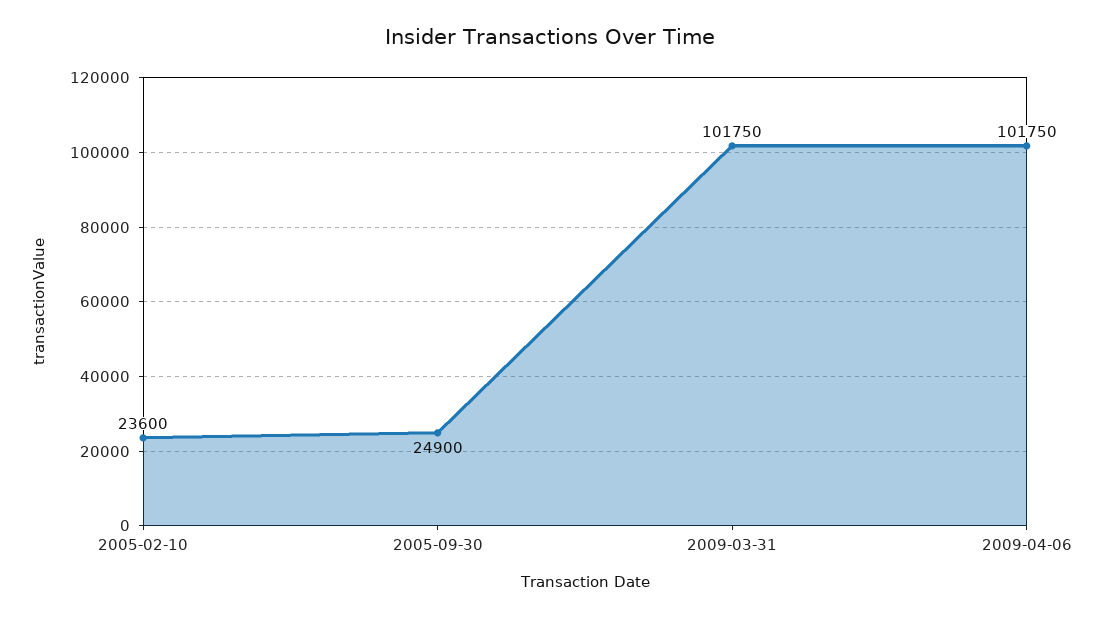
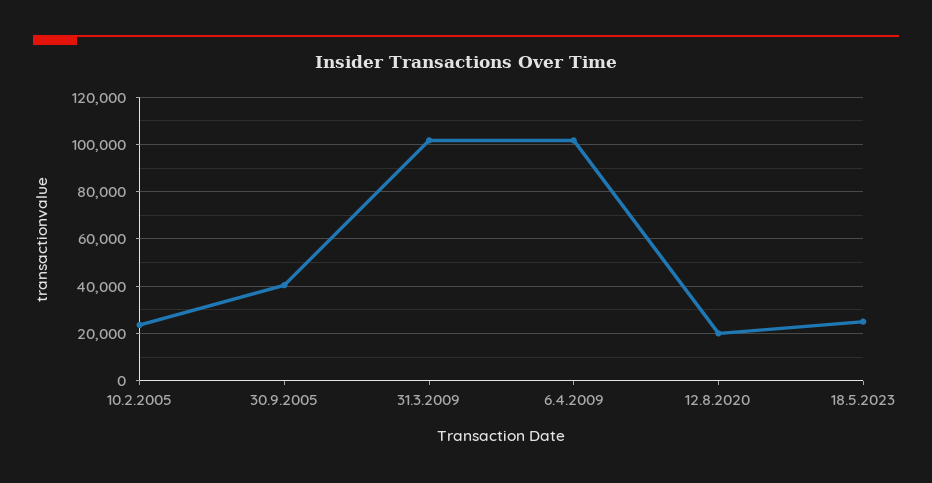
2005-09-30: 24900 -> 40000
12.8.2020: none -> 20000
18.5.2023: none -> 25000

